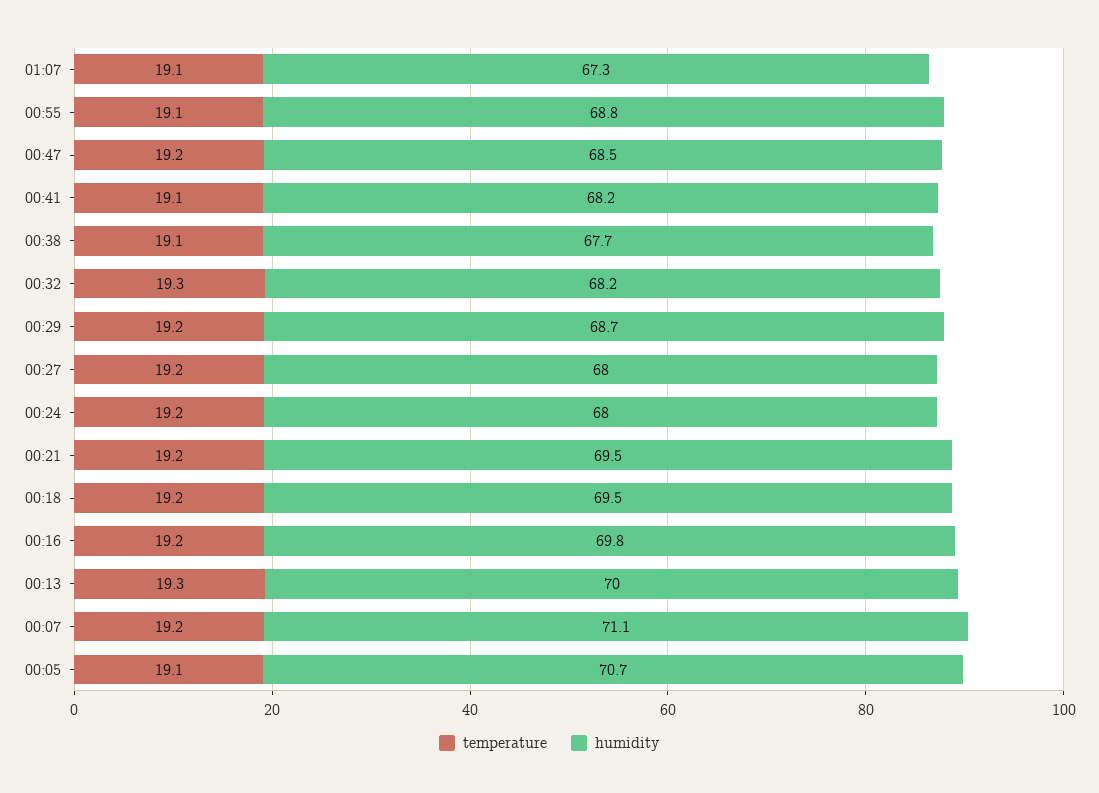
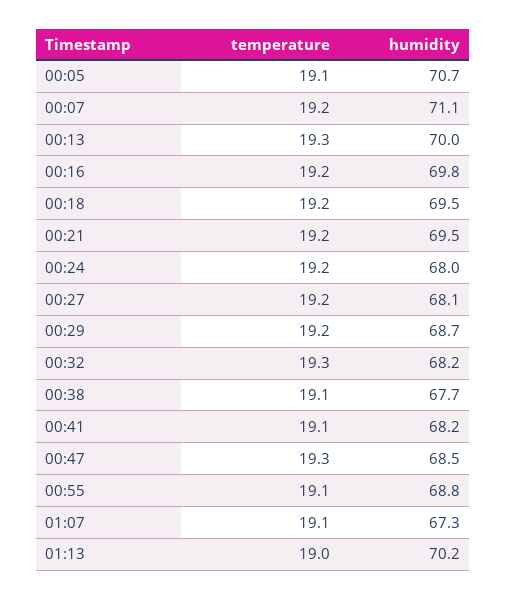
temperature, 00:47: 19.2 -> 19.3
humidity, 00:27: 68 -> 68.1
temperature, 01:13: none -> 19
humidity, 01:13: none -> 70.2

